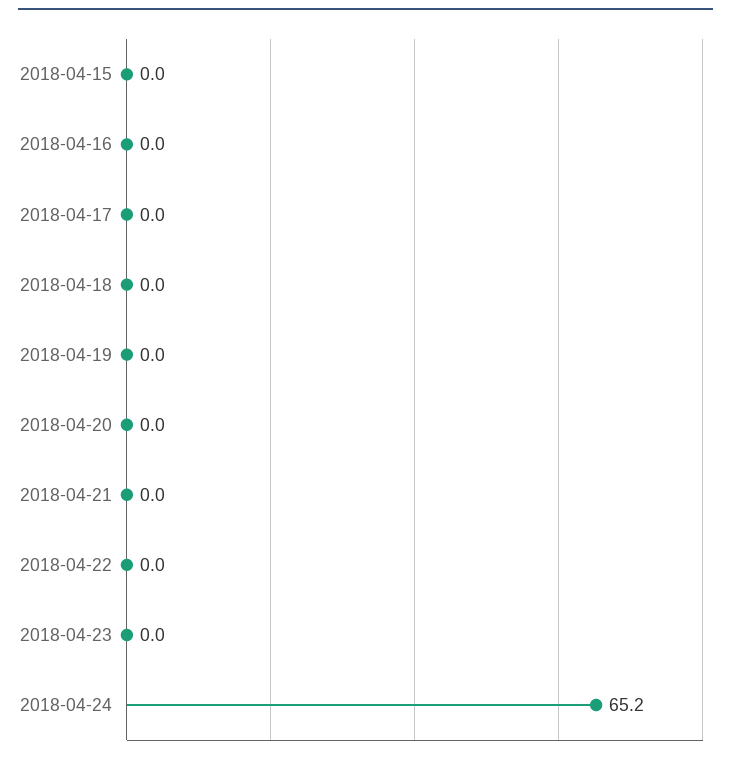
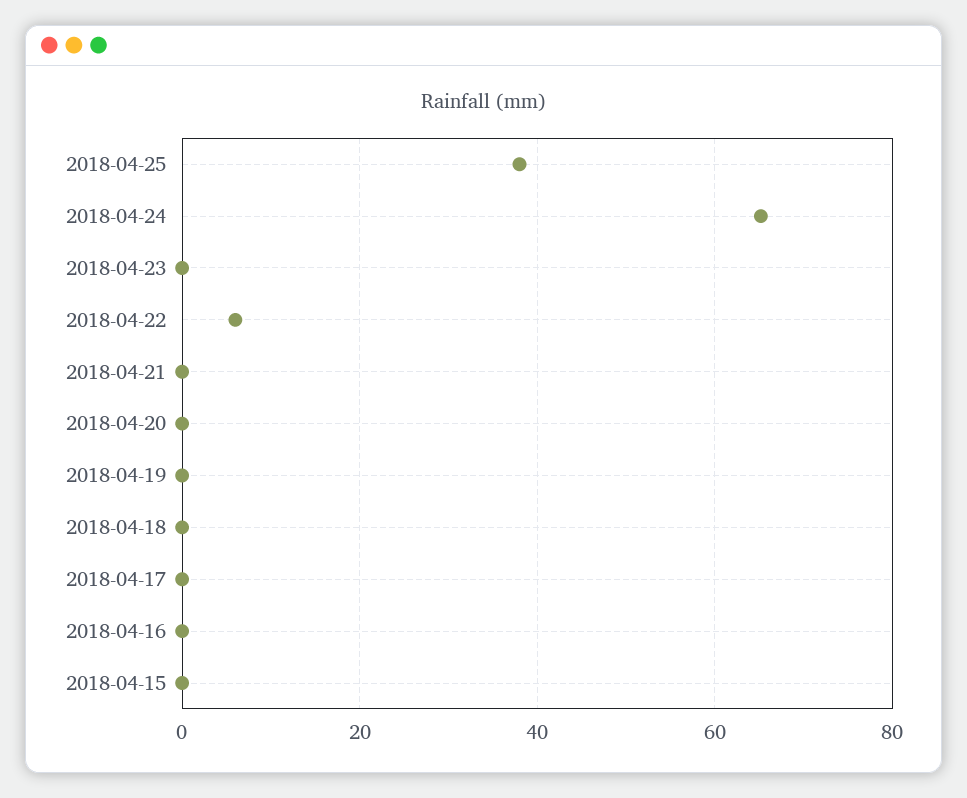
2018-04-22: 0 -> 6
2018-04-25: none -> 38

